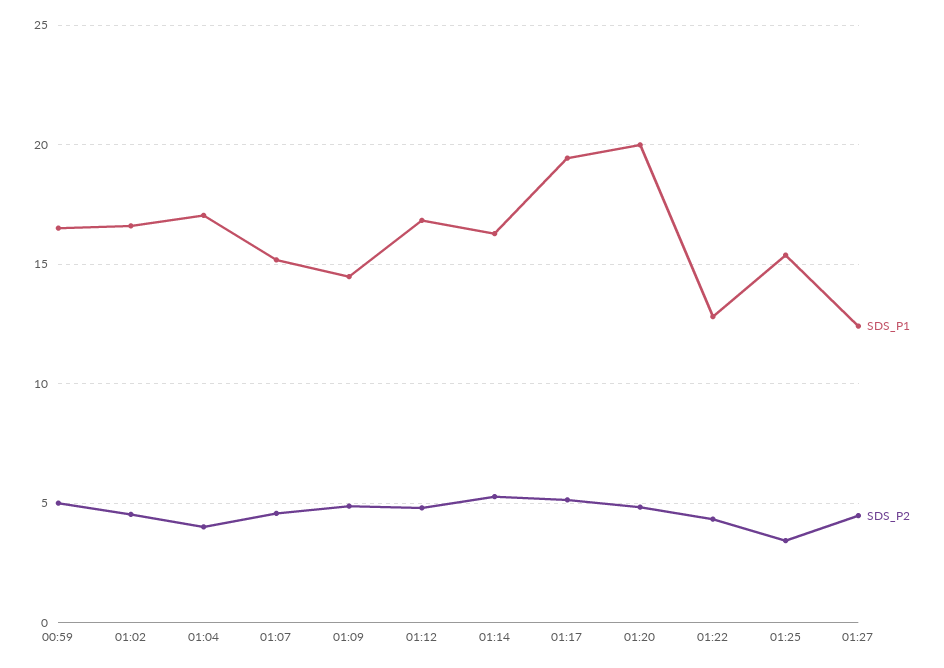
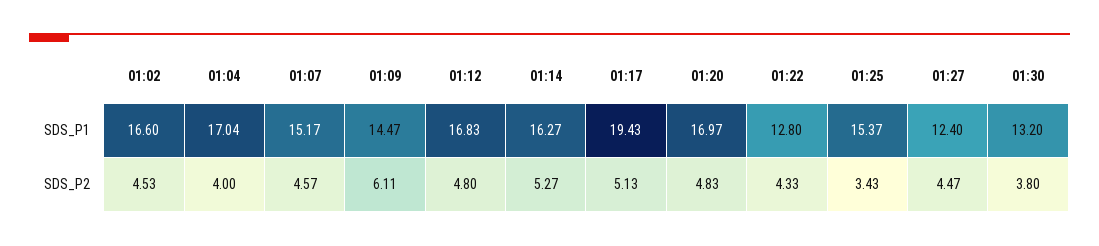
SDS_P1, 00:59: 16.5 -> none
SDS_P2, 00:59: 5 -> none
SDS_P2, 01:09: 5 -> 6.11
SDS_P1, 01:20: 20 -> 16.97
SDS_P1, 01:30: none -> 13.2
SDS_P2, 01:30: none -> 3.8

